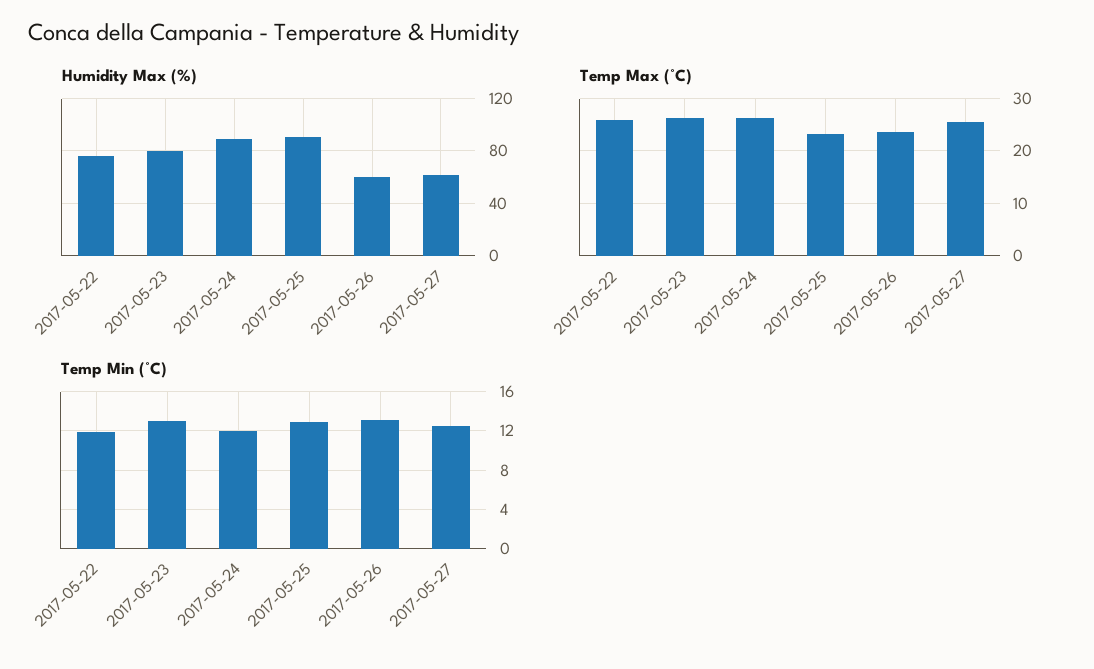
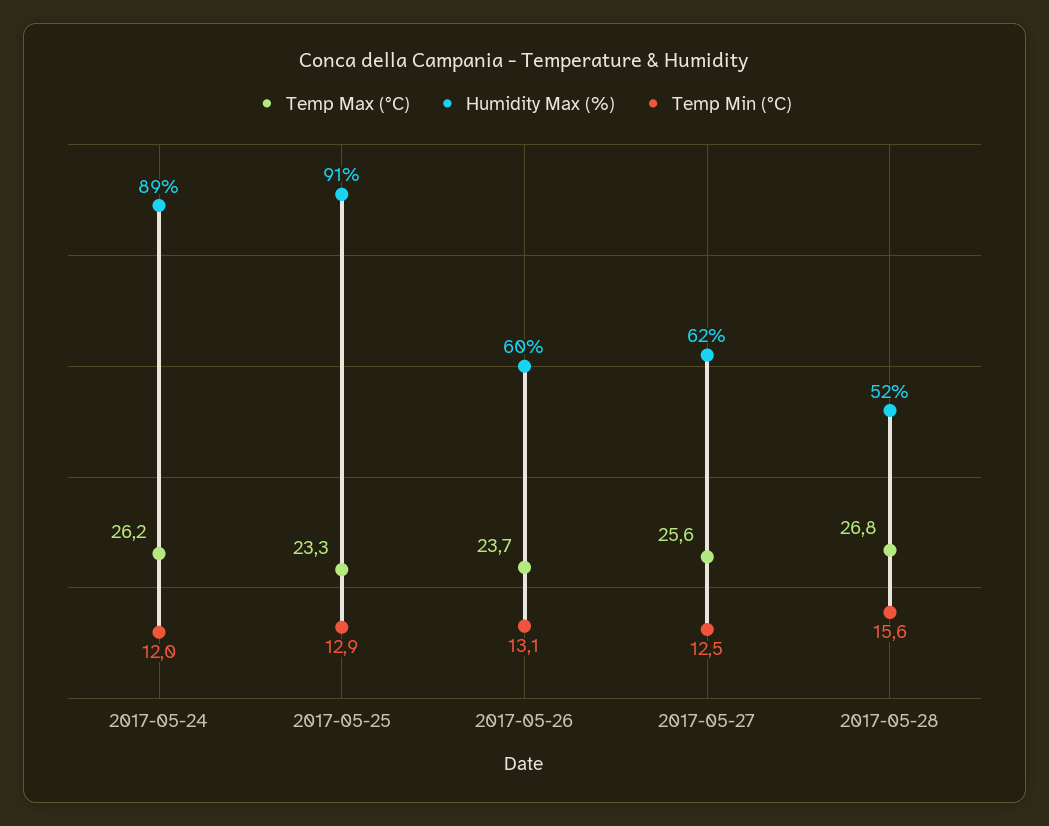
Humidity Max (%), 2017-05-22: 75 -> none
Humidity Max (%), 2017-05-23: 80 -> none
Temp Max (°C), 2017-05-22: 26 -> none
Temp Max (°C), 2017-05-23: 26 -> none
Temp Min (°C), 2017-05-22: 12 -> none
Temp Min (°C), 2017-05-23: 13 -> none
Temp Max (°C), 2017-05-28: none -> 26.8
Humidity Max (%), 2017-05-28: none -> 52
Temp Min (°C), 2017-05-28: none -> 15.6

